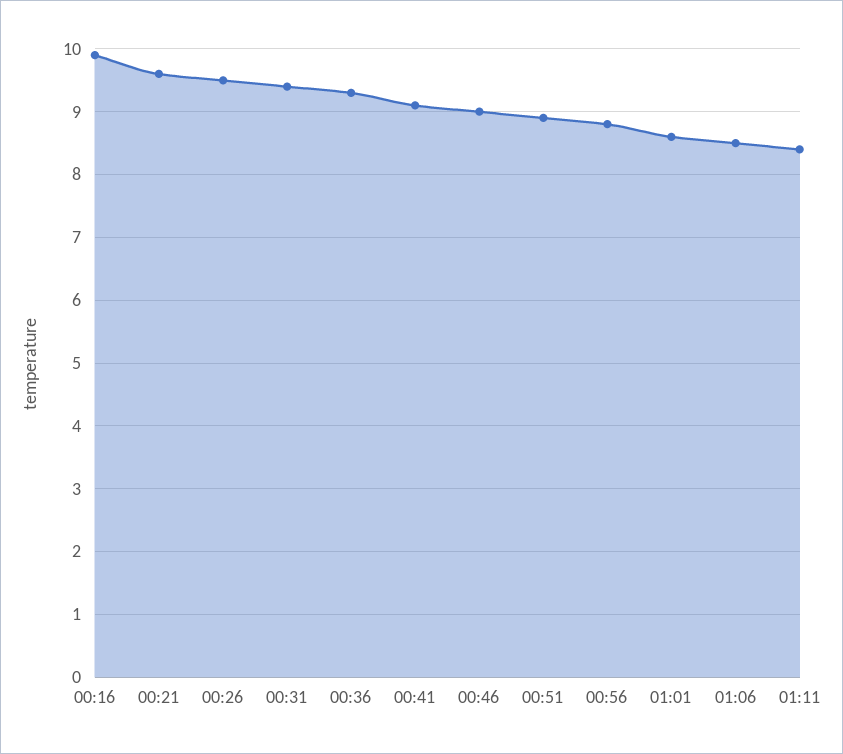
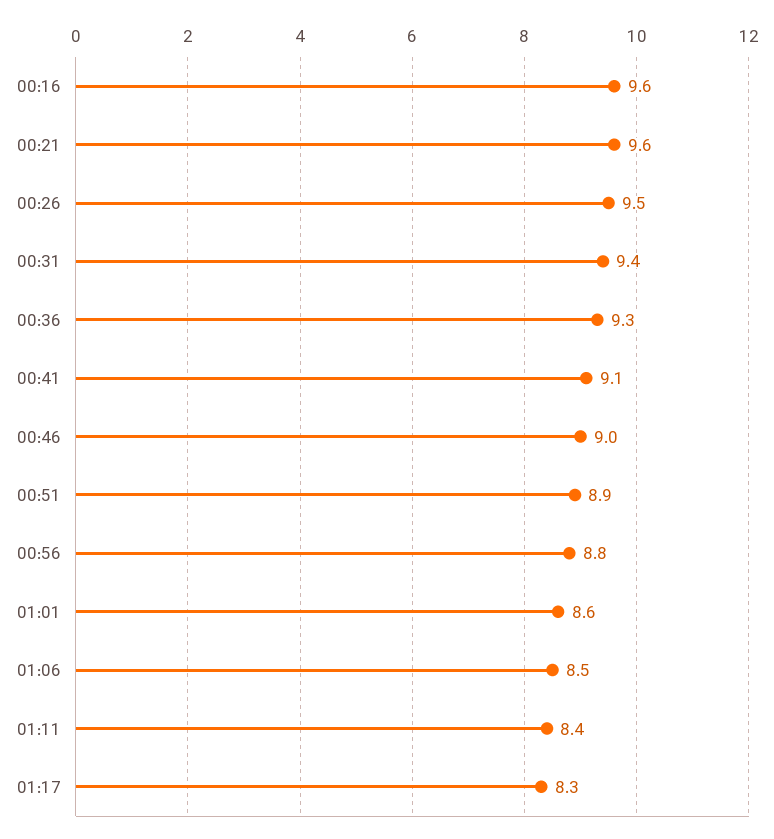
00:16: 9.9 -> 9.6
01:17: none -> 8.3

